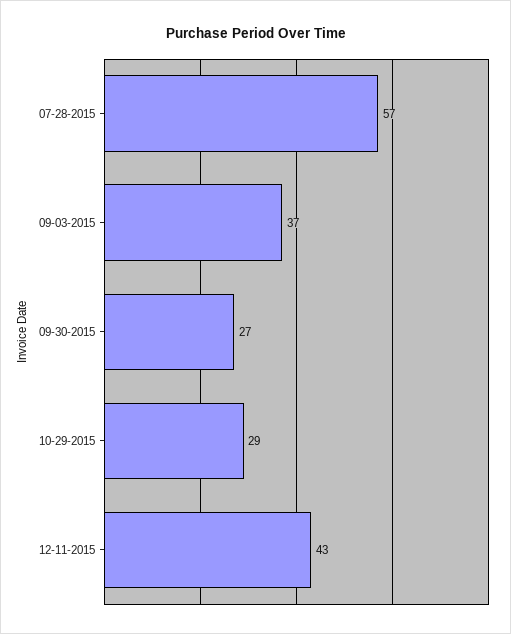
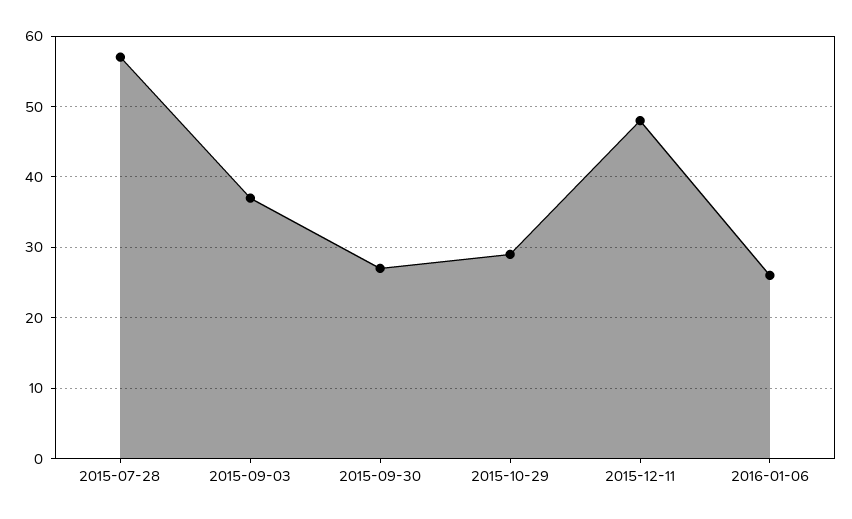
12-11-2015: 43 -> 48
2016-01-06: none -> 26

